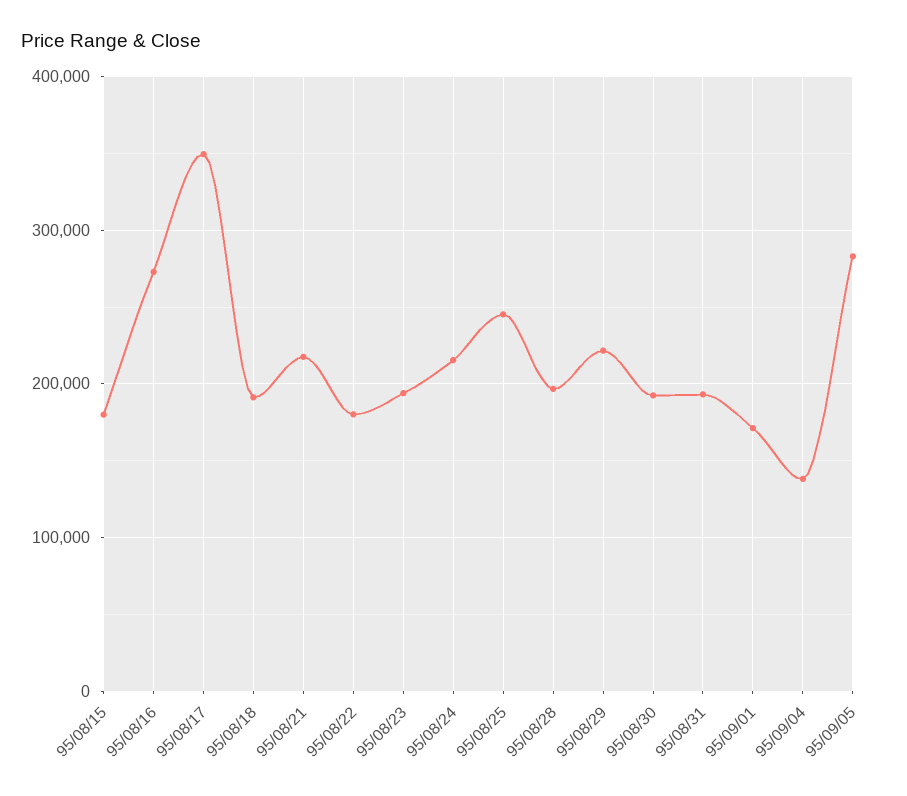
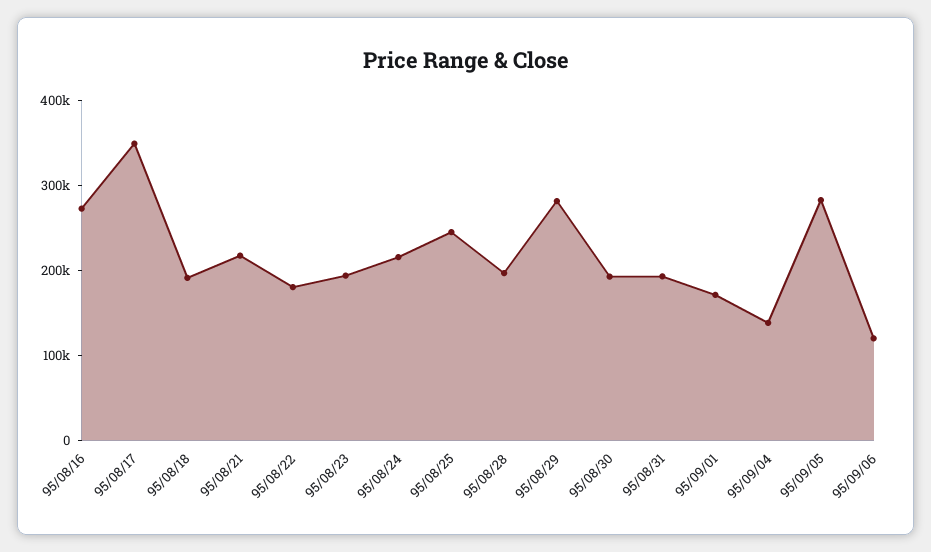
95/08/15: 180000 -> none
95/08/29: 220000 -> 280000
95/09/06: none -> 120000

